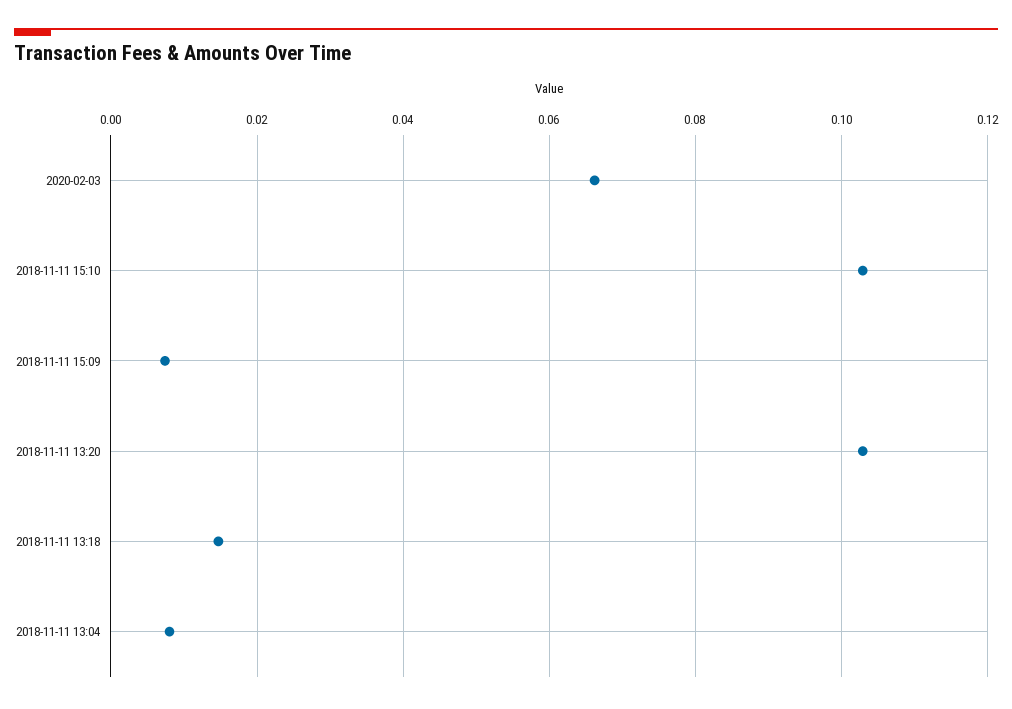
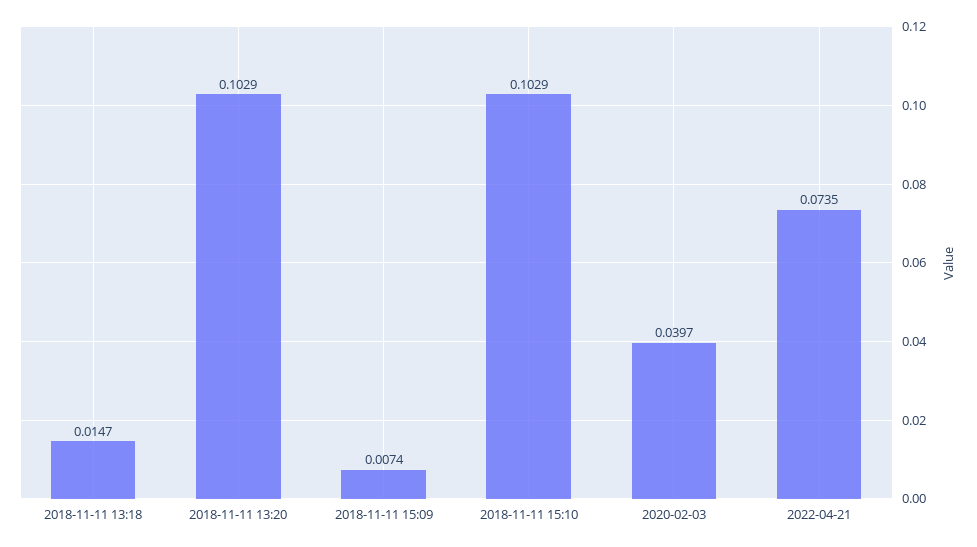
2020-02-03: 0.066 -> 0.0397
2018-11-11 13:04: 0.008 -> none
2022-04-21: none -> 0.0735

